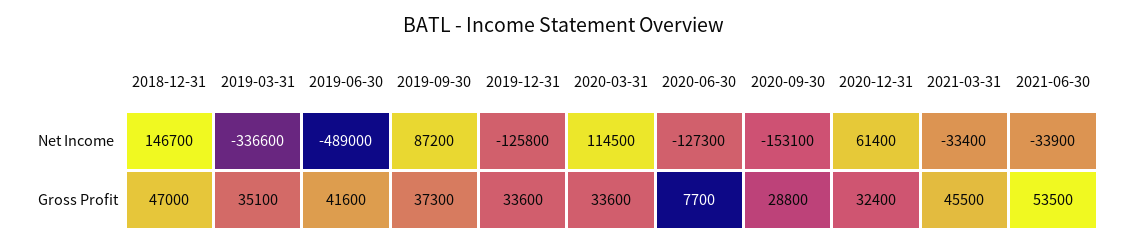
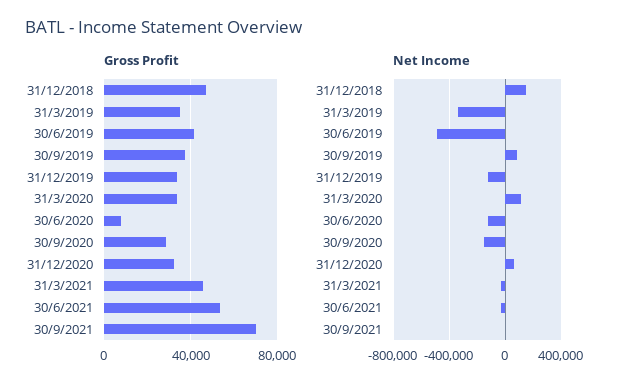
Gross Profit, 30/9/2021: none -> 70000
Net Income, 30/9/2021: none -> 0

